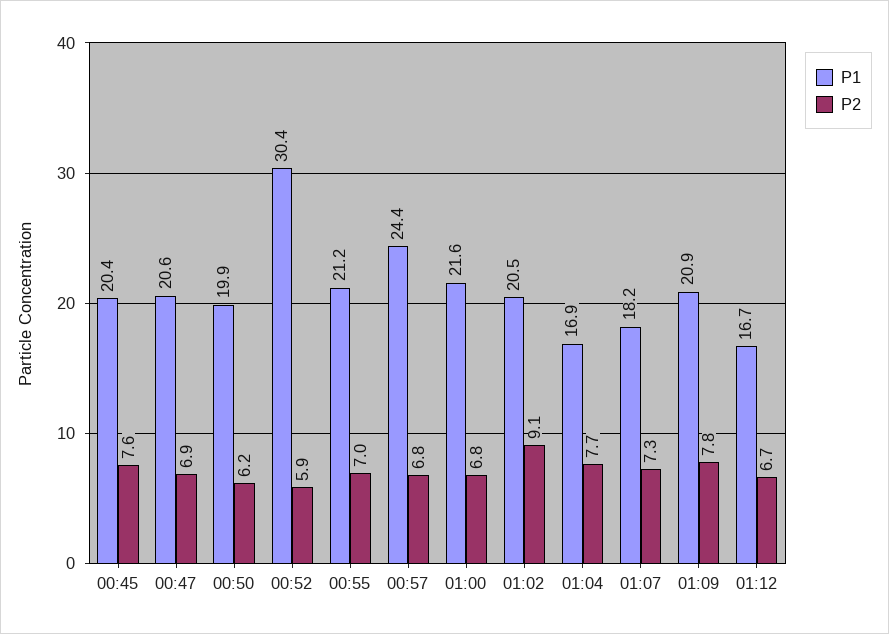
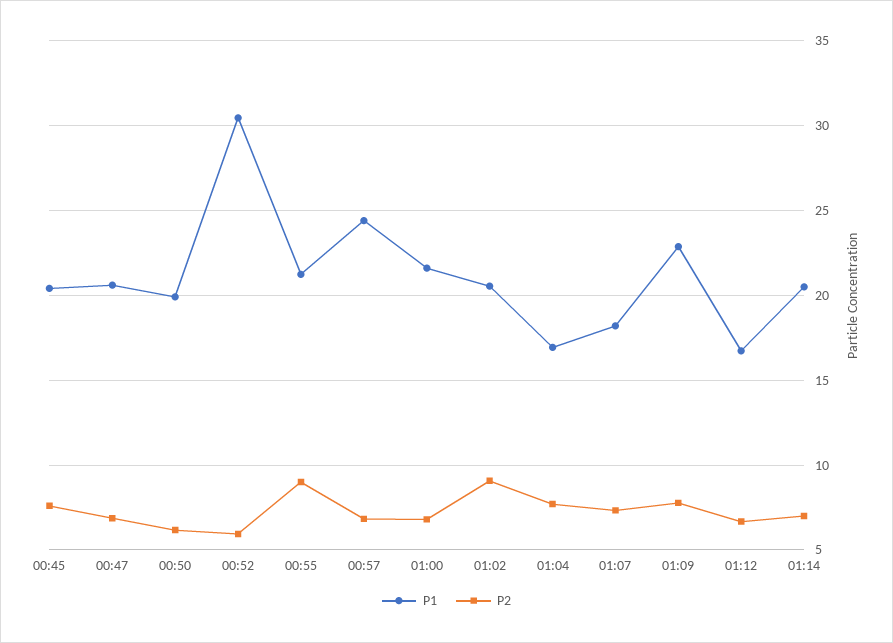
P2, 00:55: 7 -> 9
P1, 01:09: 20.9 -> 23
P1, 01:14: none -> 20.5
P2, 01:14: none -> 7

